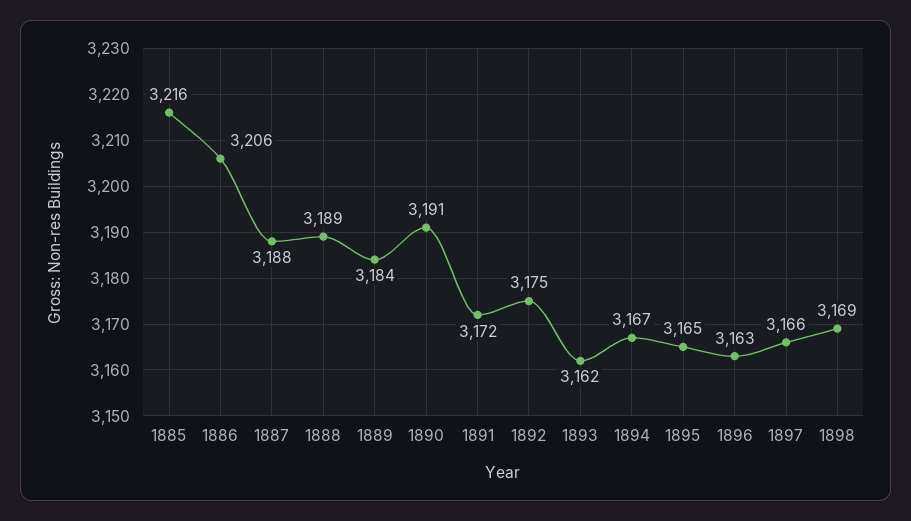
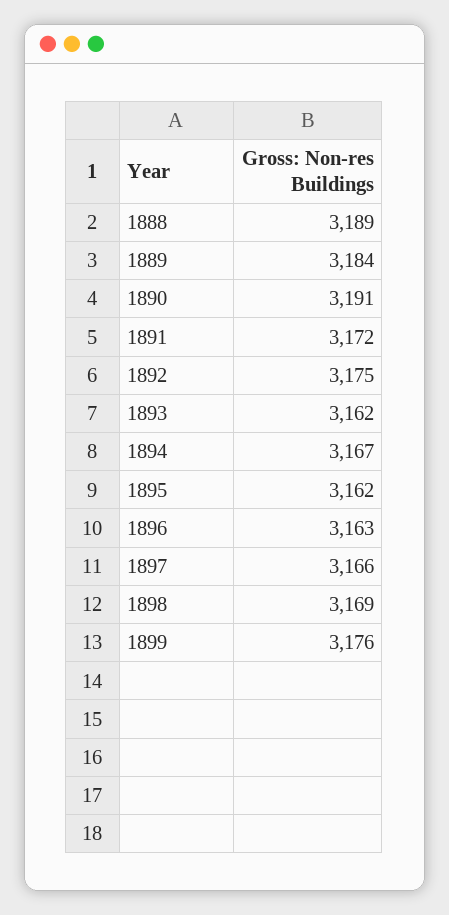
1885: 3216 -> none
1886: 3206 -> none
1887: 3188 -> none
1895: 3165 -> 3162
1899: none -> 3176

